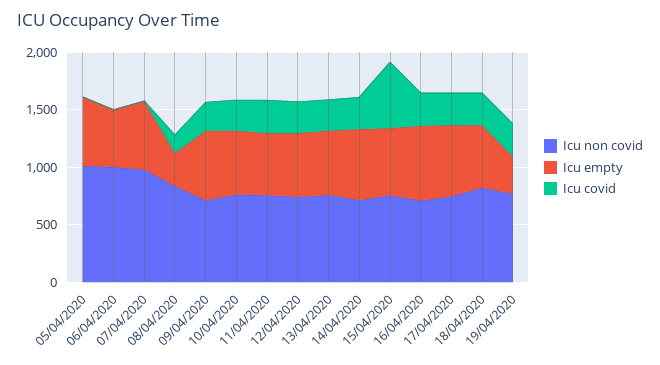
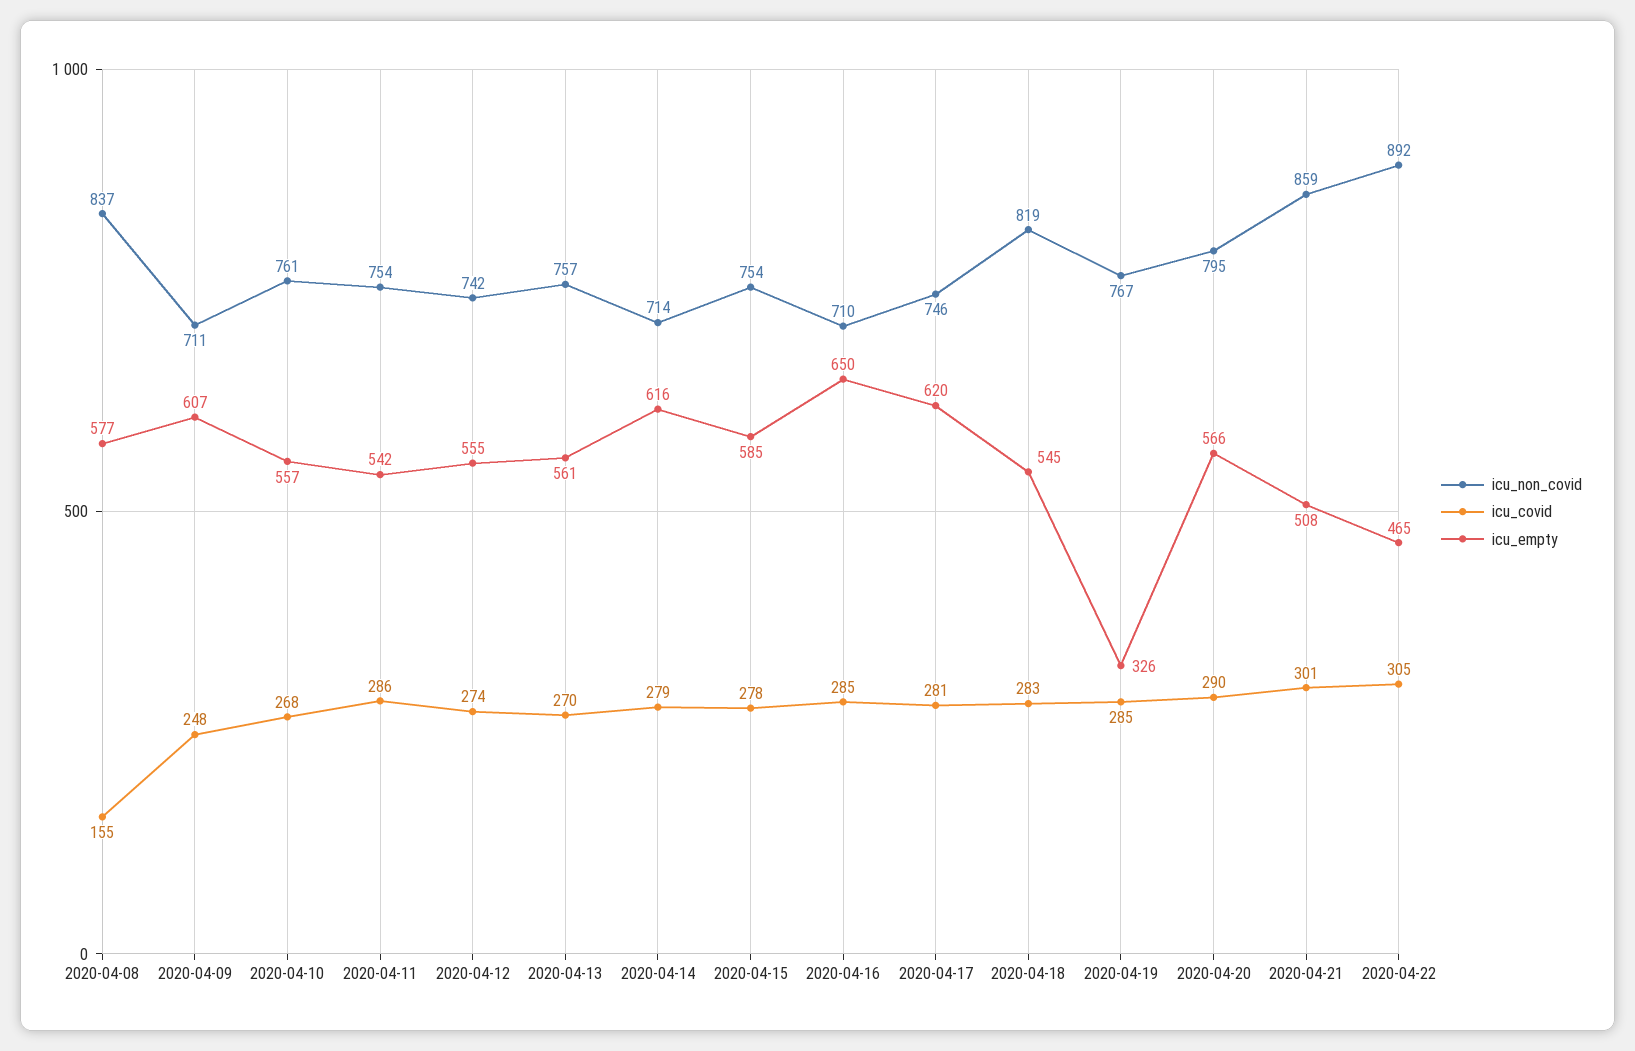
Icu non covid, 05/04/2020: 1000 -> none
Icu empty, 05/04/2020: 600 -> none
Icu covid, 05/04/2020: 0 -> none
Icu non covid, 06/04/2020: 1000 -> none
Icu empty, 06/04/2020: 500 -> none
Icu covid, 06/04/2020: 0 -> none
Icu non covid, 07/04/2020: 1000 -> none
Icu empty, 07/04/2020: 600 -> none
Icu covid, 07/04/2020: 0 -> none
Icu empty, 08/04/2020: 300 -> 577
Icu covid, 15/04/2020: 600 -> 278
Icu non covid, 2020-04-20: none -> 795
Icu covid, 2020-04-20: none -> 290
Icu empty, 2020-04-20: none -> 566
Icu non covid, 2020-04-21: none -> 859
Icu covid, 2020-04-21: none -> 301
Icu empty, 2020-04-21: none -> 508
Icu non covid, 2020-04-22: none -> 892
Icu covid, 2020-04-22: none -> 305
Icu empty, 2020-04-22: none -> 465

